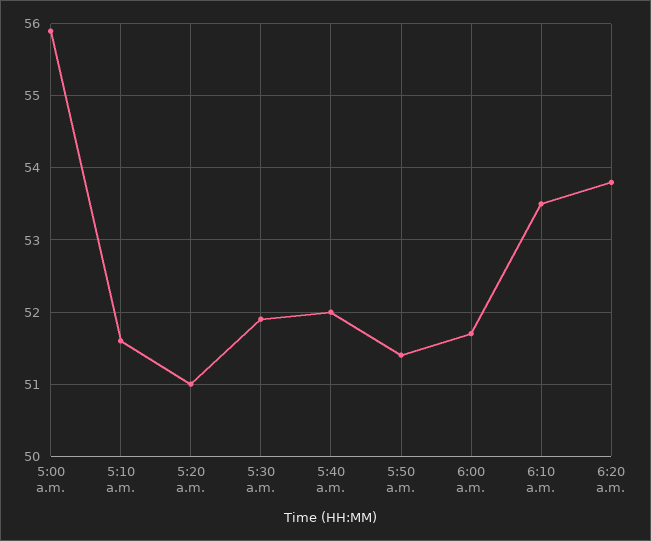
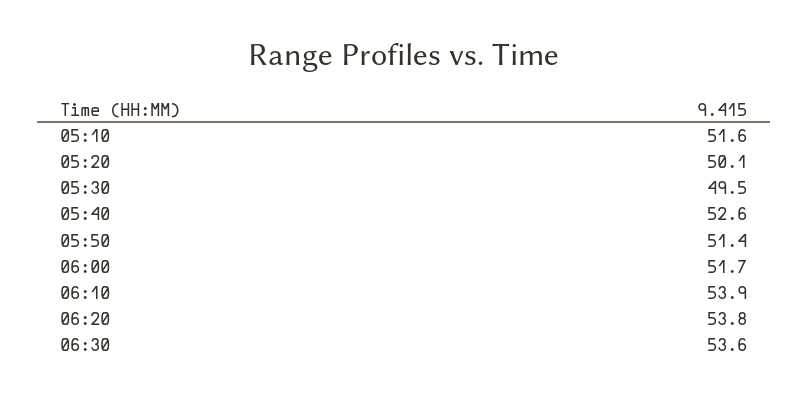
5:00 a.m.: 55.9 -> none
5:20 a.m.: 51 -> 50.1
5:30 a.m.: 51.9 -> 49.5
5:40 a.m.: 52 -> 52.6
6:10 a.m.: 53.5 -> 53.9
06:30: none -> 53.6

